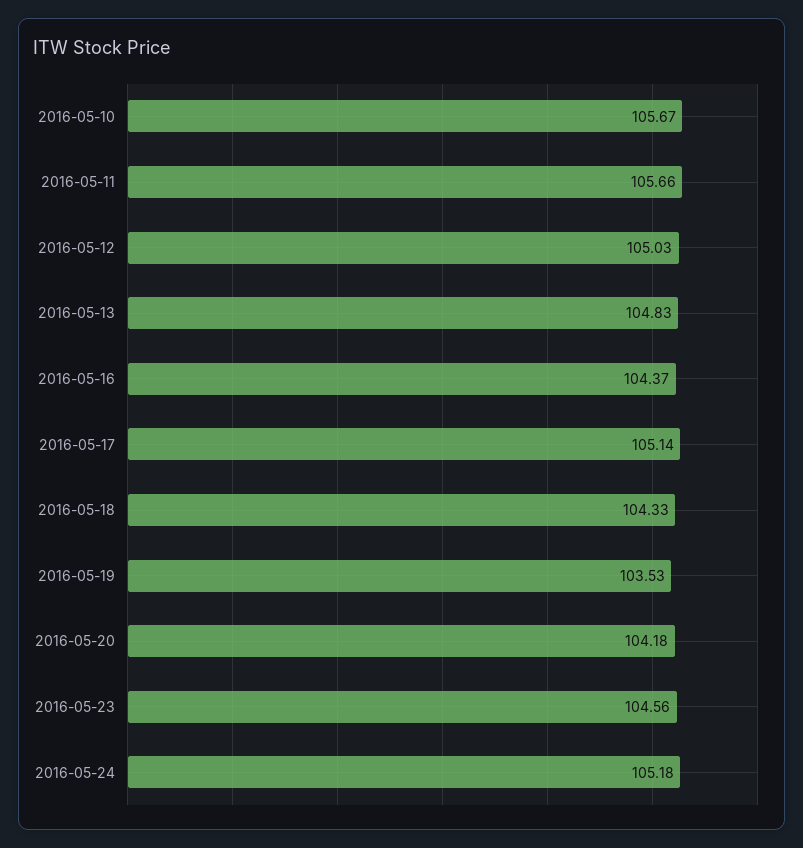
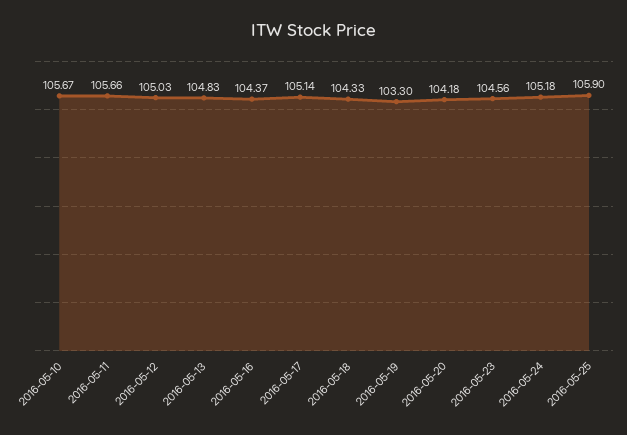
2016-05-19: 103.53 -> 103.3
2016-05-25: none -> 105.9

